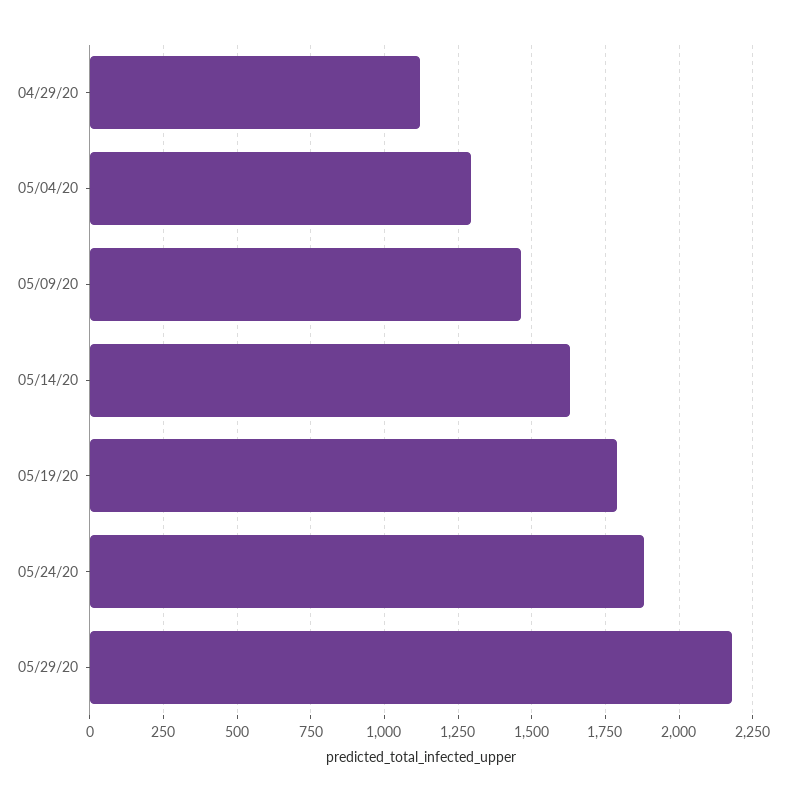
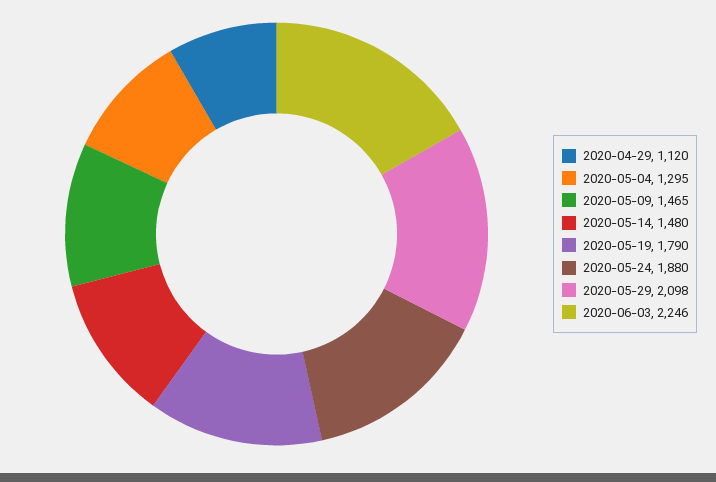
05/14/20: 1625 -> 1480
05/29/20: 2175 -> 2098
2020-06-03: none -> 2246

